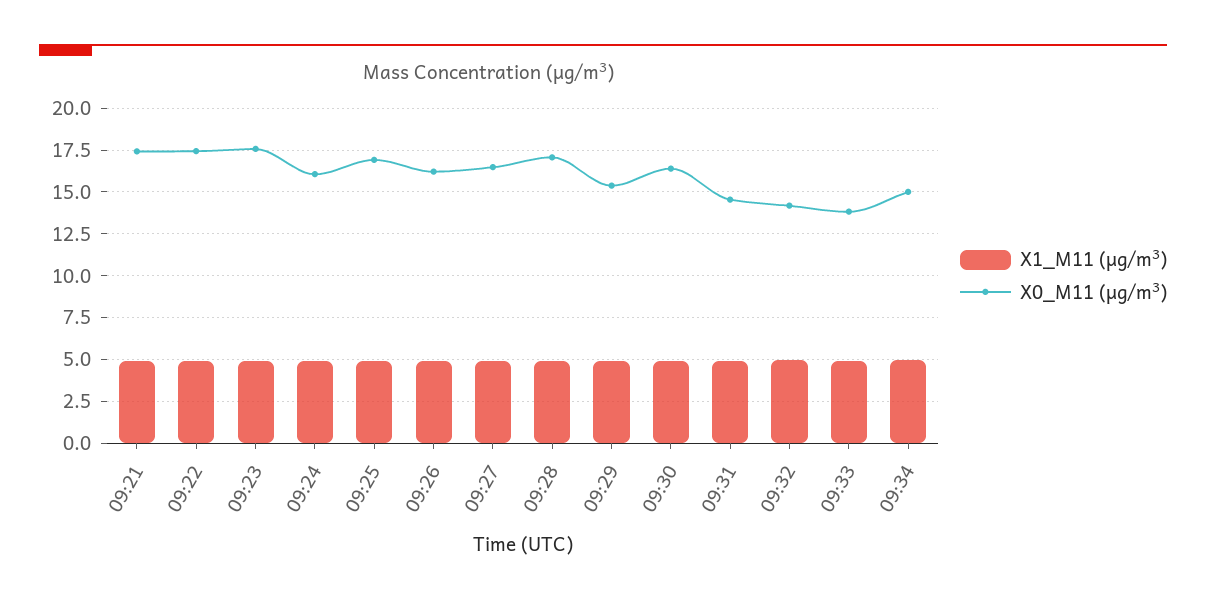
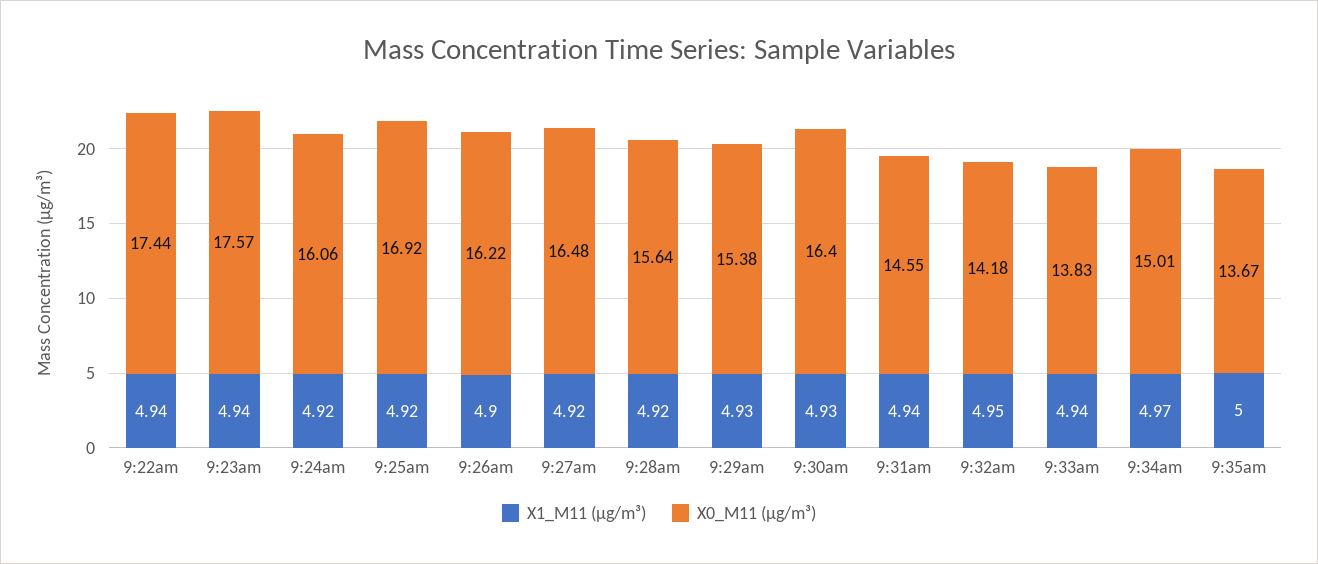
X1_M11 (μg/m³), 09:21: 5 -> none
X0_M11 (μg/m³), 09:21: 17.5 -> none
X0_M11 (μg/m³), 09:28: 17 -> 15.64
X1_M11 (μg/m³), 9:35am: none -> 5
X0_M11 (μg/m³), 9:35am: none -> 13.67

